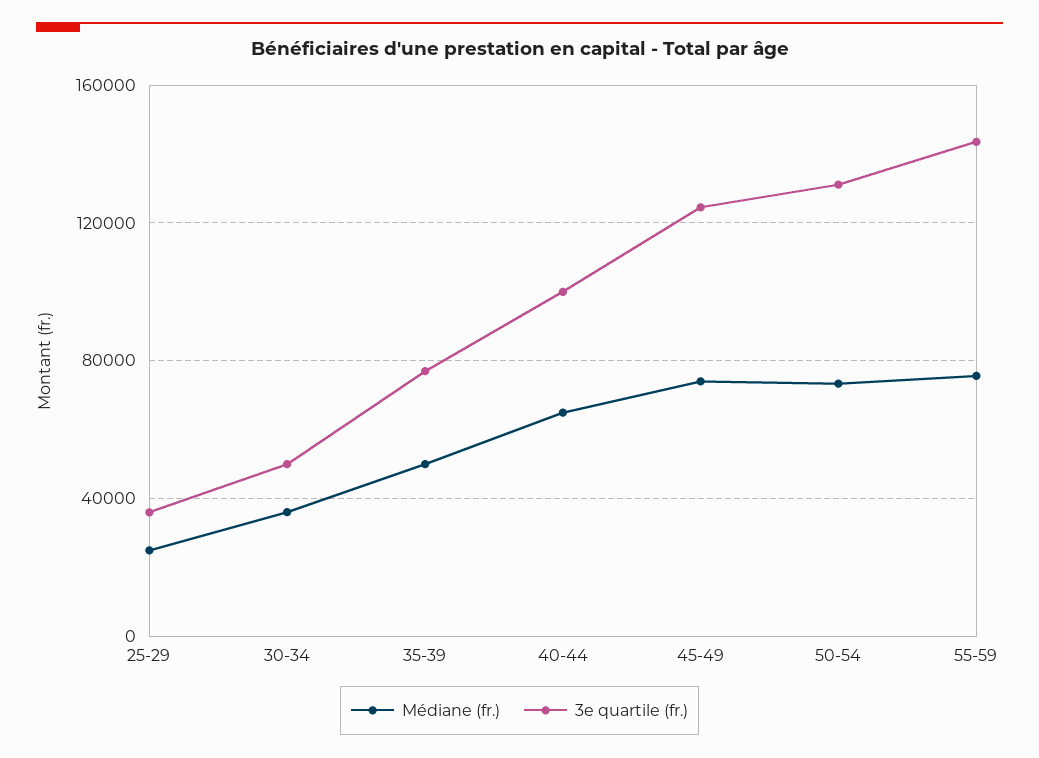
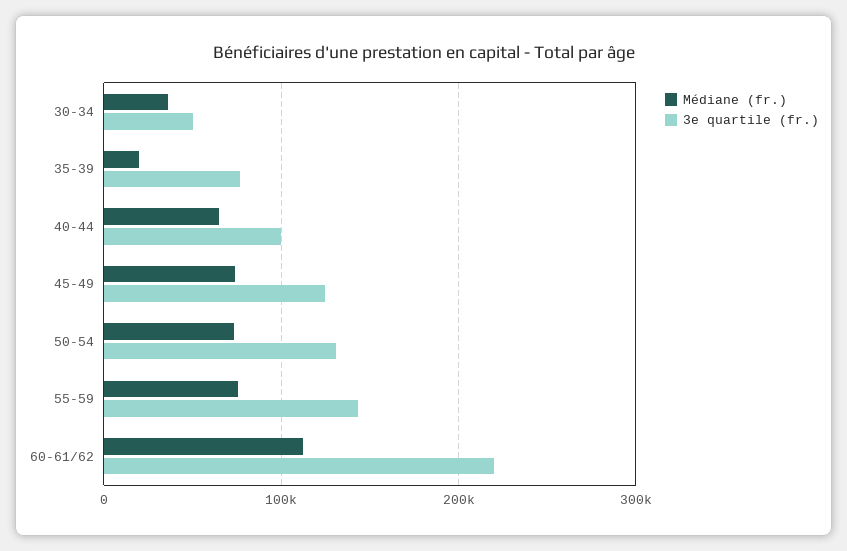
Médiane (fr.), 25-29: 25000 -> none
3e quartile (fr.), 25-29: 35000 -> none
Médiane (fr.), 35-39: 50000 -> 20000
Médiane (fr.), 60-61/62: none -> 110000
3e quartile (fr.), 60-61/62: none -> 220000

